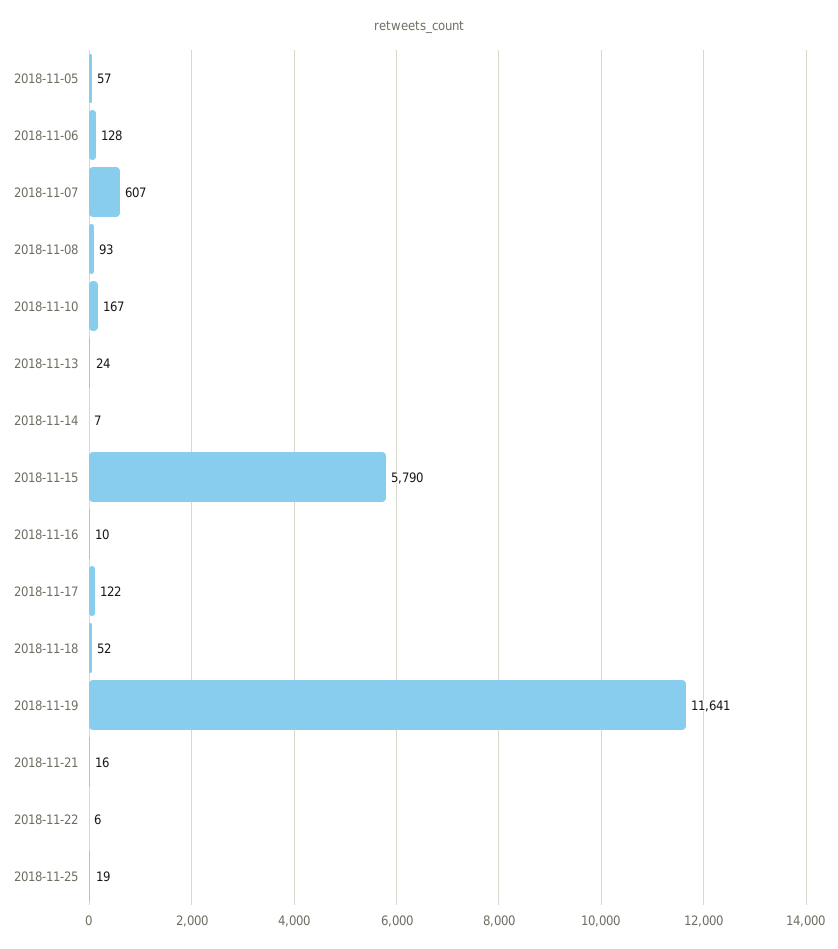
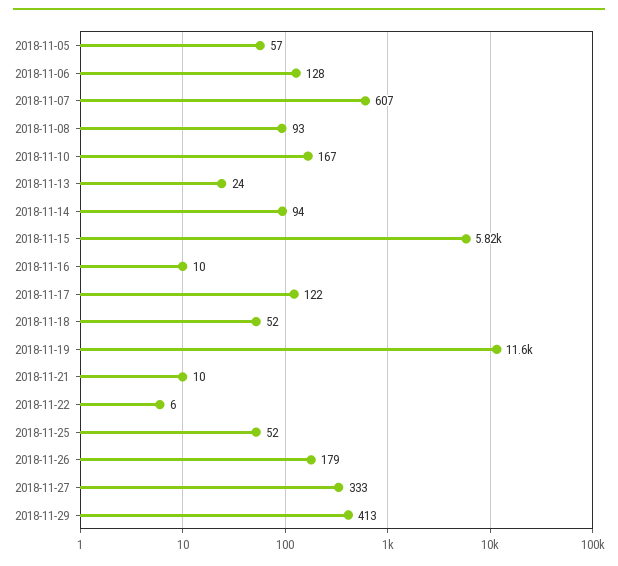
2018-11-14: 7 -> 94
2018-11-15: 5790 -> 5820
2018-11-21: 16 -> 10
2018-11-25: 19 -> 52
2018-11-26: none -> 179
2018-11-27: none -> 333
2018-11-29: none -> 413

